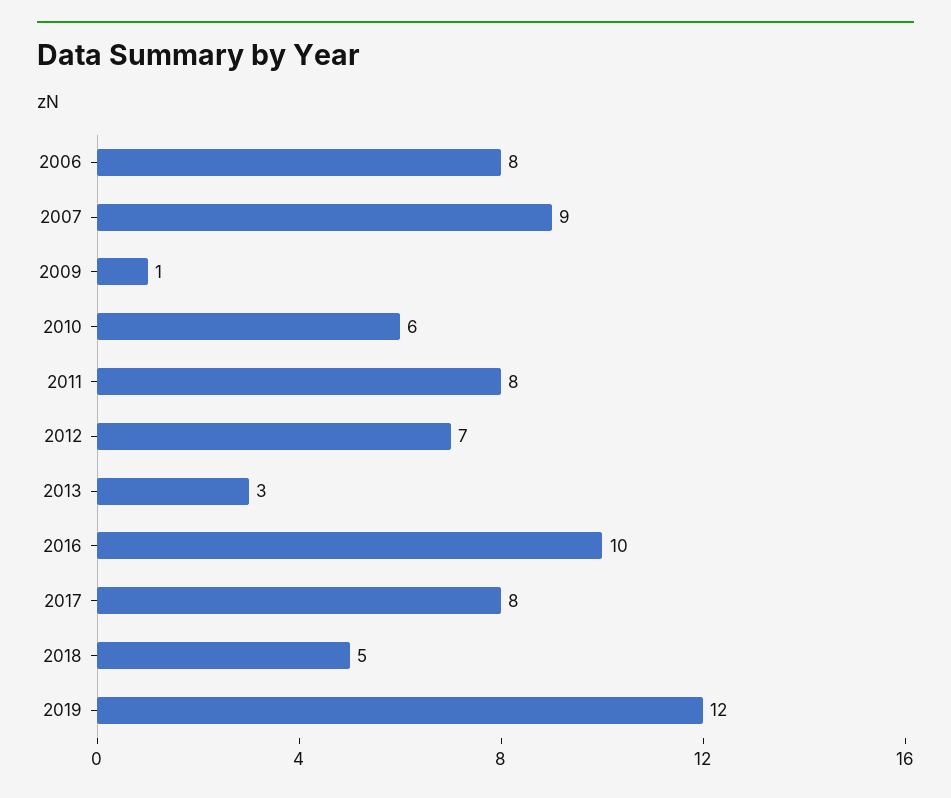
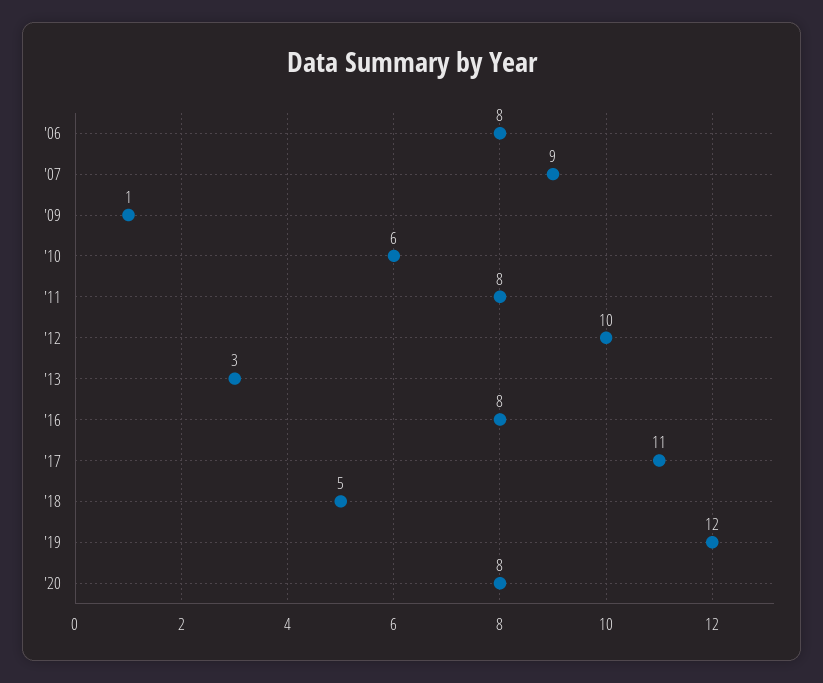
2012: 7 -> 10
2016: 10 -> 8
2017: 8 -> 11
'20: none -> 8

